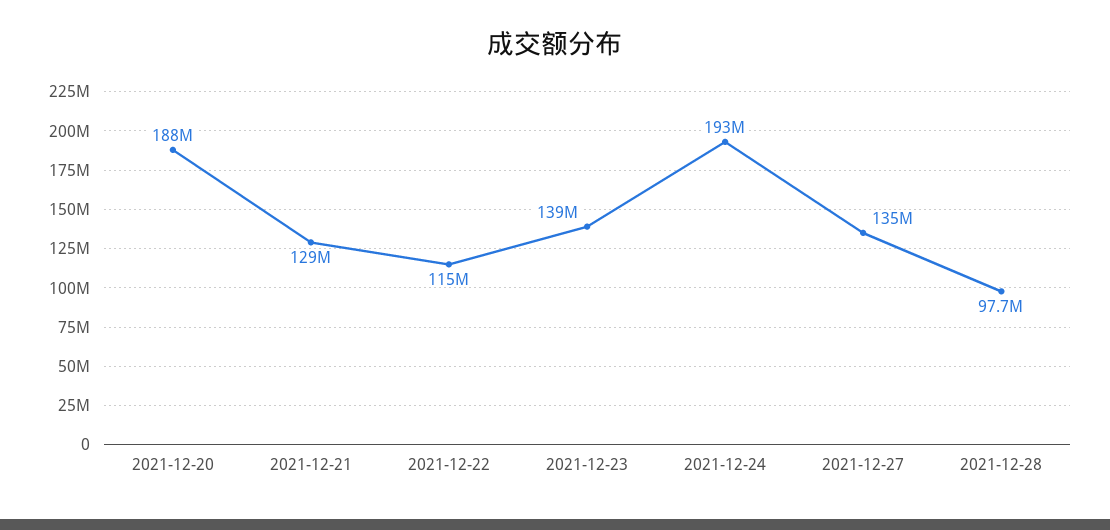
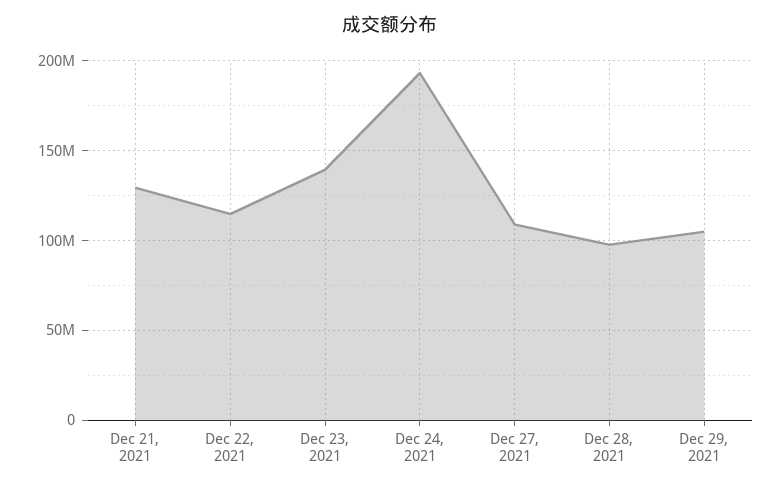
2021-12-20: 188000000 -> none
2021-12-27: 135000000 -> 110000000
Dec 29, 2021: none -> 105000000

